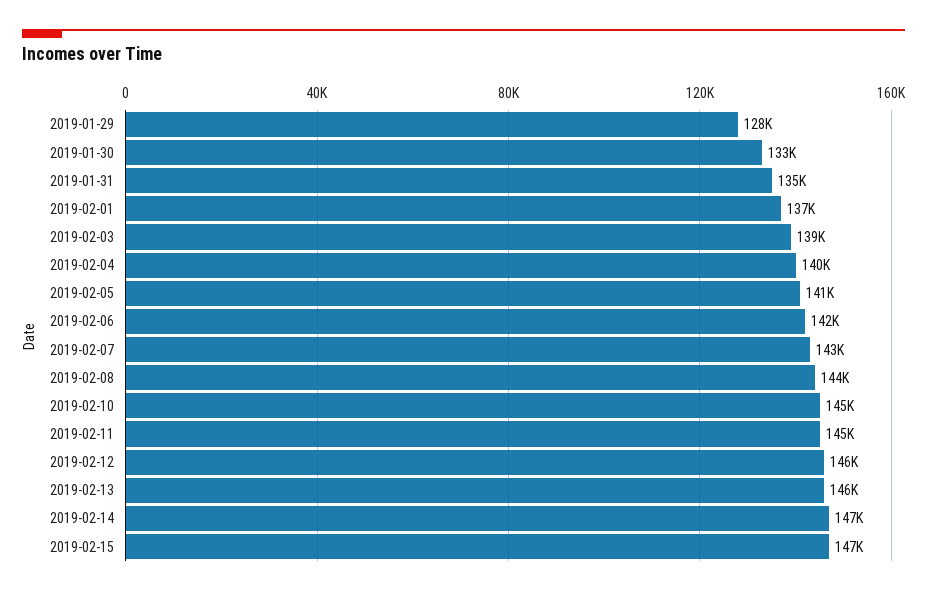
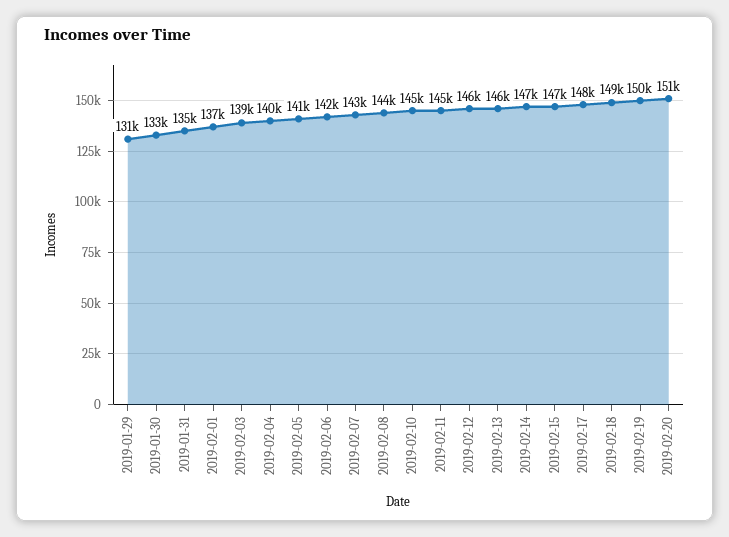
2019-01-29: 128000 -> 131000
2019-02-17: none -> 148000
2019-02-18: none -> 149000
2019-02-19: none -> 150000
2019-02-20: none -> 151000

